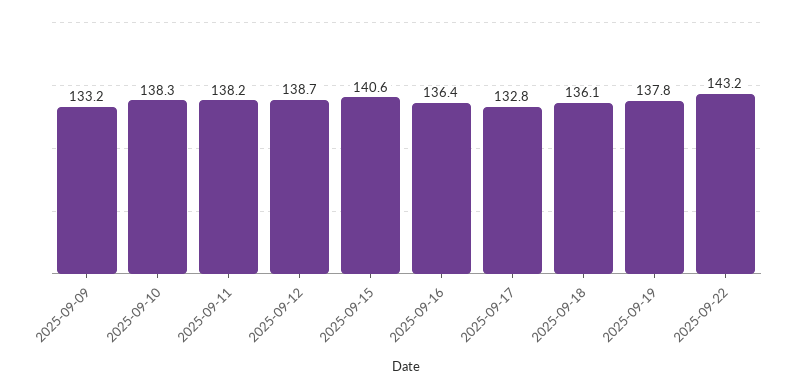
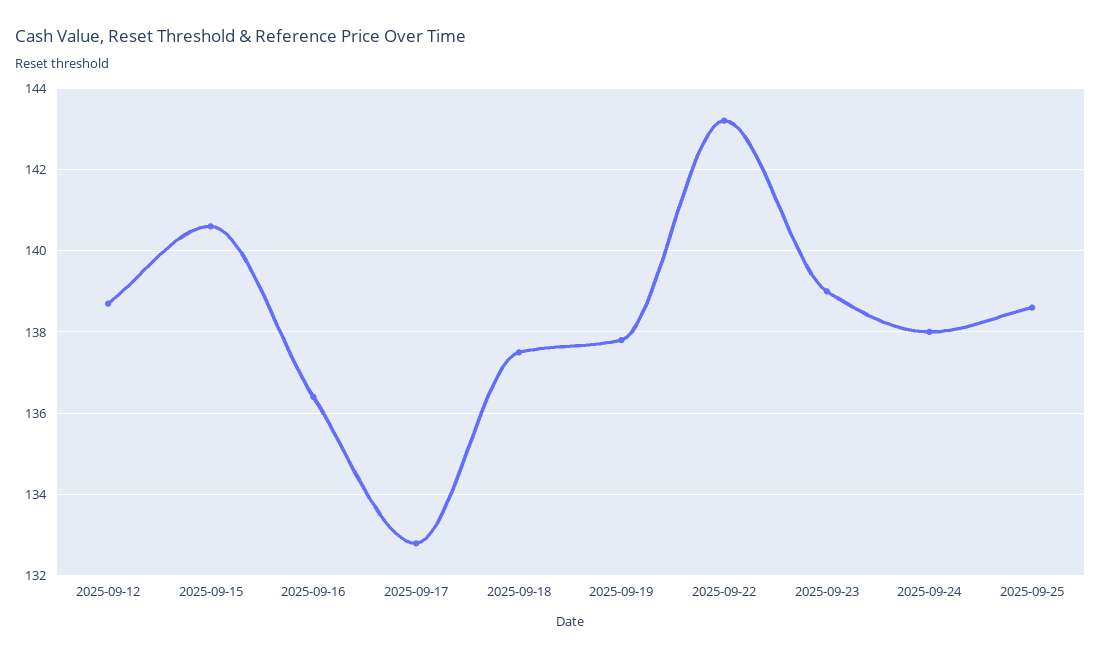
2025-09-09: 133.2 -> none
2025-09-10: 138.3 -> none
2025-09-11: 138.2 -> none
2025-09-18: 136.1 -> 137.5
2025-09-23: none -> 139
2025-09-24: none -> 138
2025-09-25: none -> 138.5

